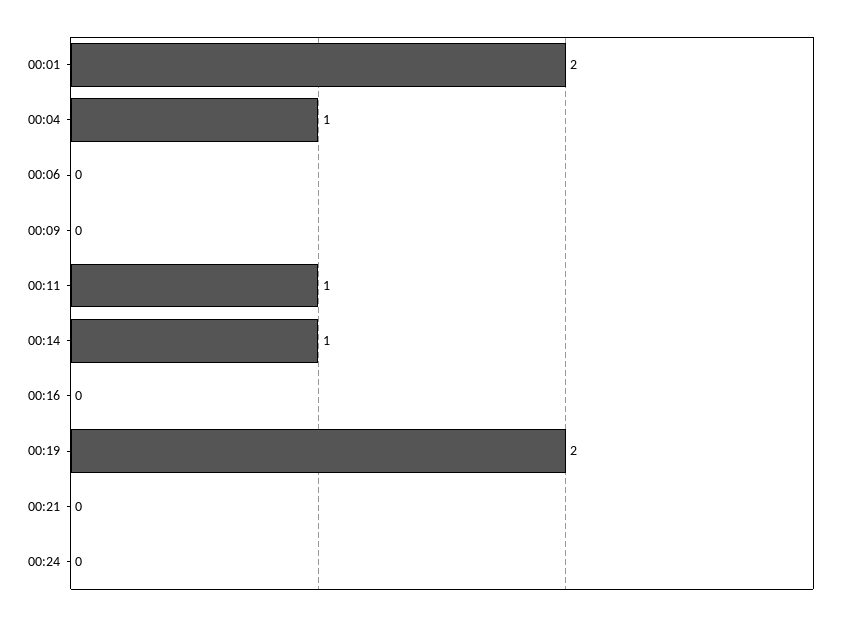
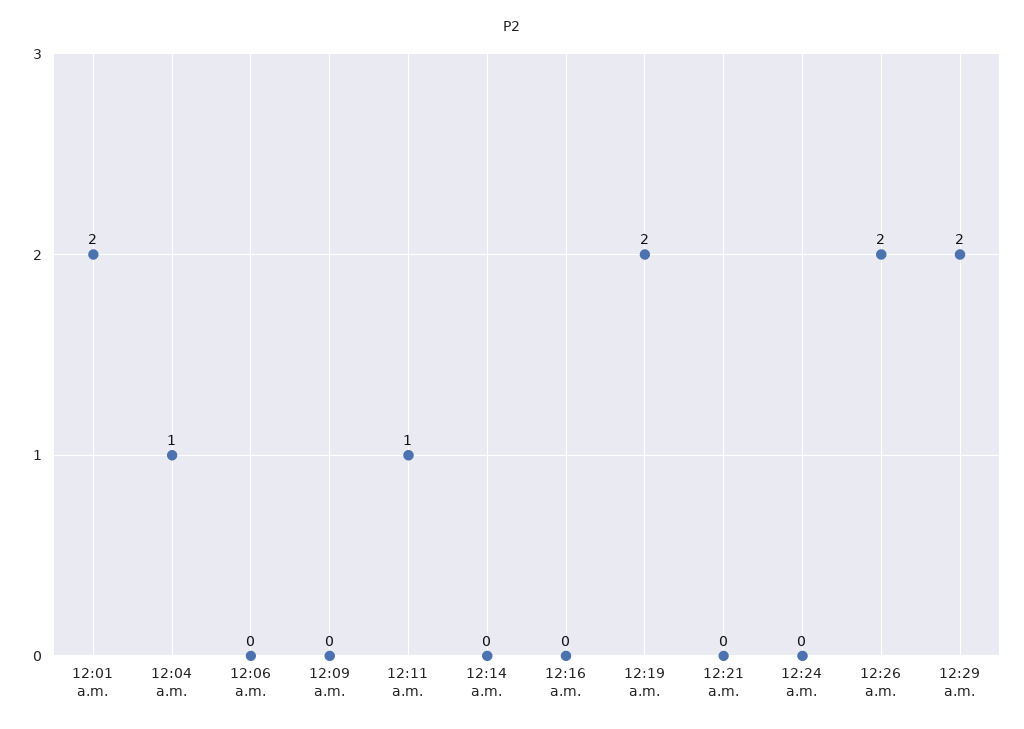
00:14: 1 -> 0
12:26 a.m.: none -> 2
12:29 a.m.: none -> 2

